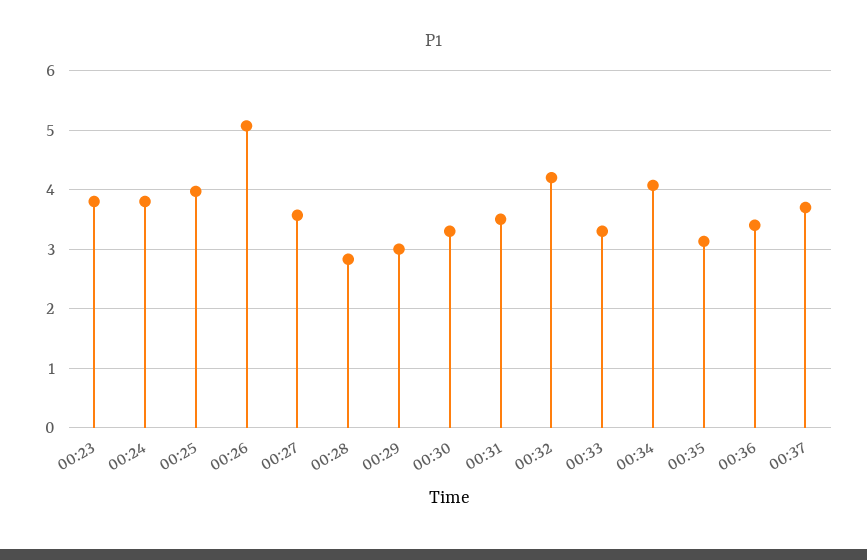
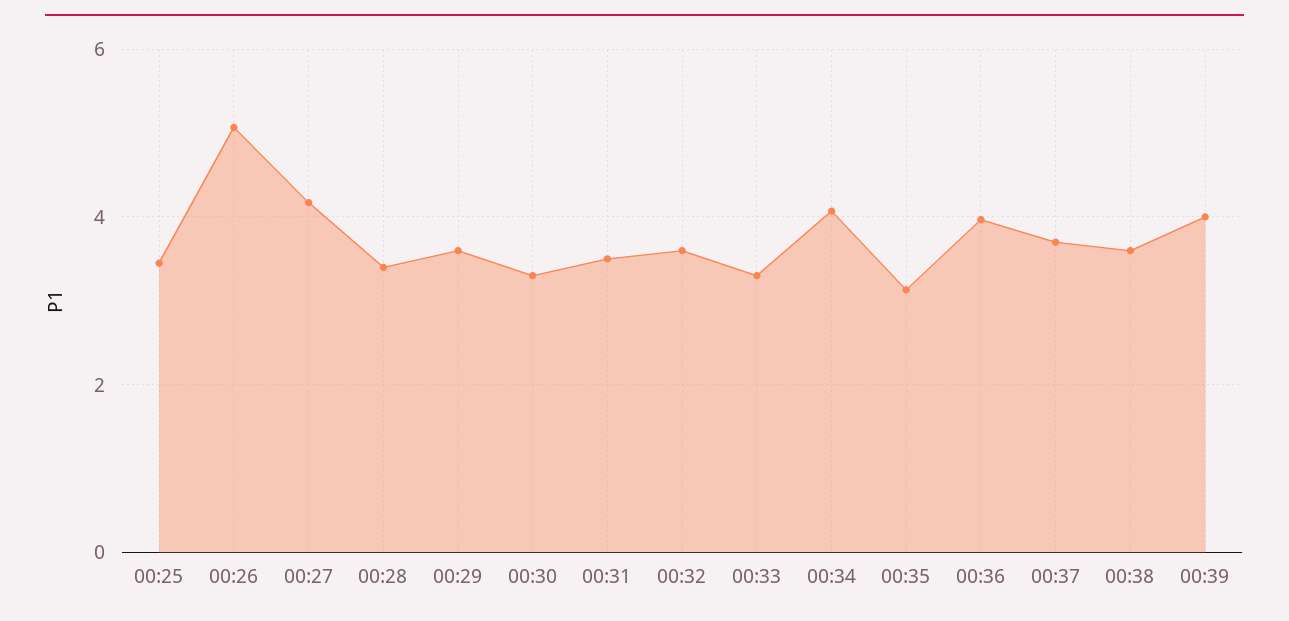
00:23: 3.8 -> none
00:24: 3.8 -> none
00:25: 4 -> 3.4
00:27: 3.6 -> 4.2
00:28: 2.8 -> 3.4
00:29: 3 -> 3.6
00:32: 4.2 -> 3.6
00:36: 3.4 -> 4
00:38: none -> 3.6
00:39: none -> 4

